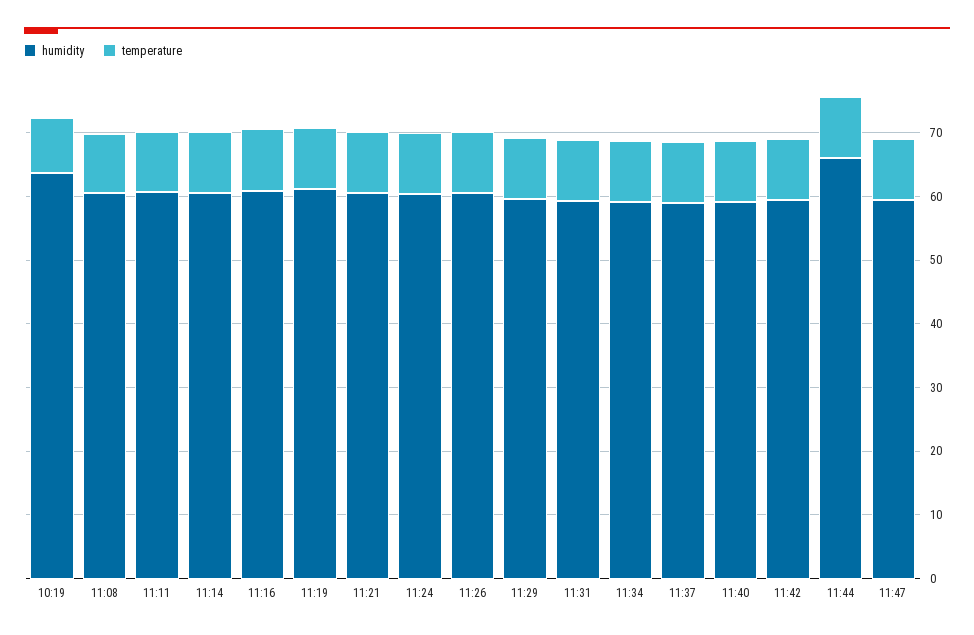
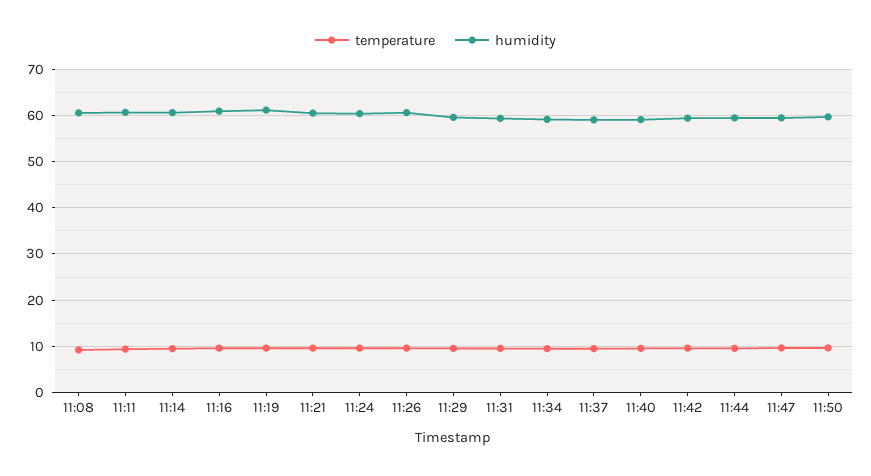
humidity, 10:19: 64 -> none
temperature, 10:19: 8 -> none
humidity, 11:44: 66 -> 60
temperature, 11:50: none -> 10
humidity, 11:50: none -> 60

